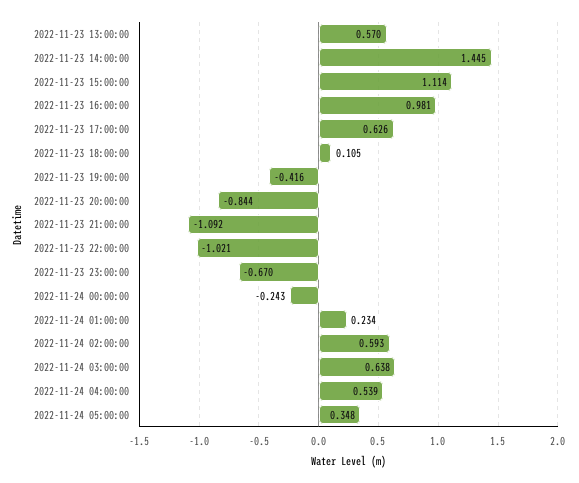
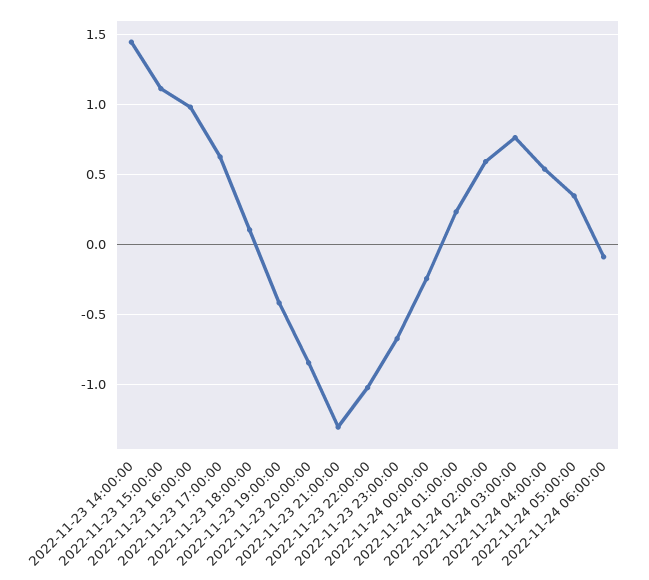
2022-11-23 13:00:00: 0.57 -> none
2022-11-23 21:00:00: -1.092 -> -1.3
2022-11-24 03:00:00: 0.638 -> 0.75
2022-11-24 06:00:00: none -> -0.1

